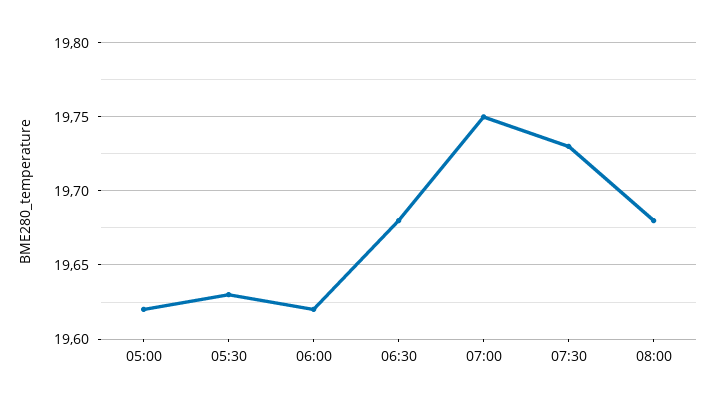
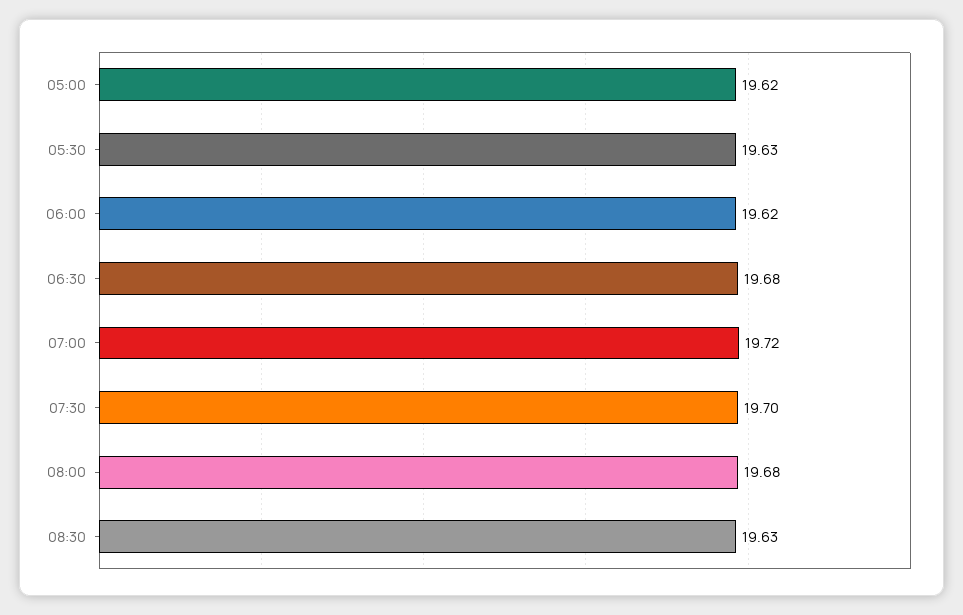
07:00: 19.75 -> 19.72
07:30: 19.73 -> 19.7
08:30: none -> 19.63

